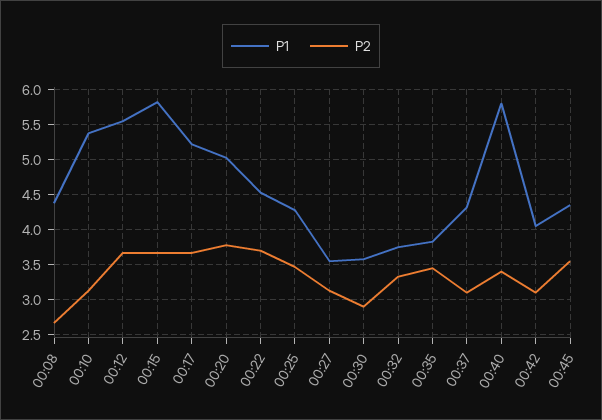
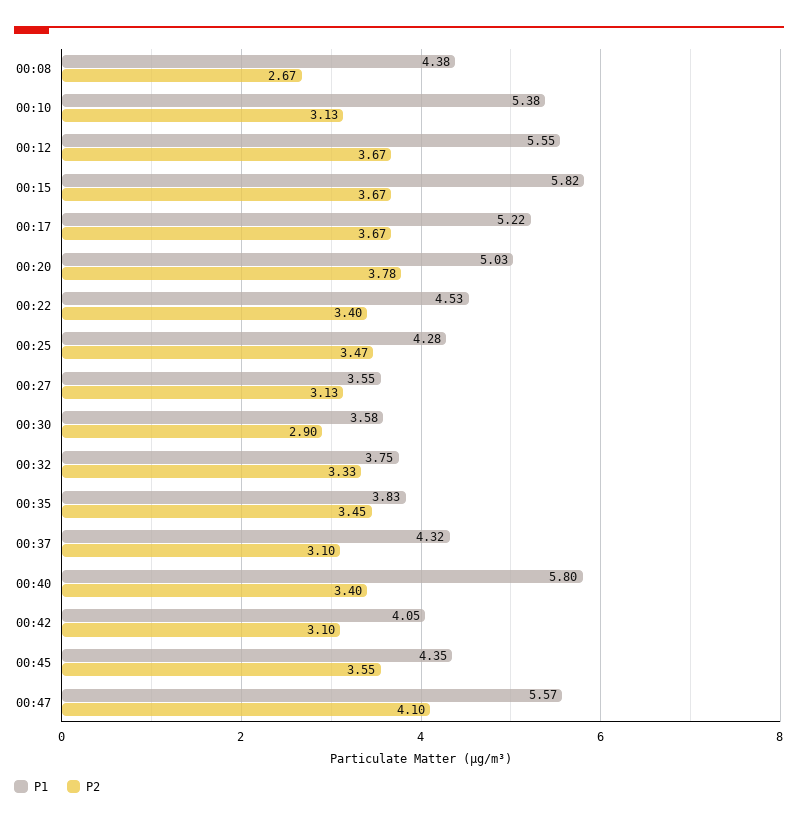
P2, 00:22: 3.7 -> 3.4
P1, 00:47: none -> 5.57
P2, 00:47: none -> 4.1

